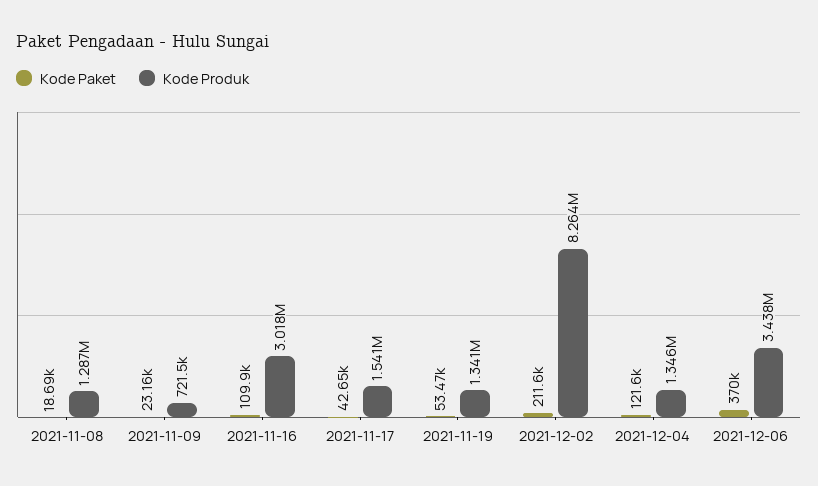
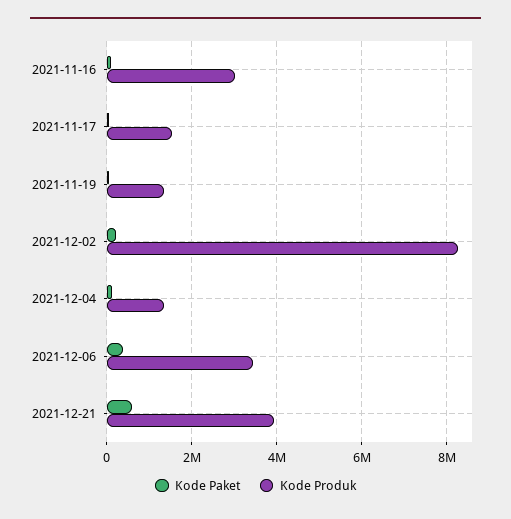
Kode Paket, 2021-11-08: 18690 -> none
Kode Produk, 2021-11-08: 1287000 -> none
Kode Paket, 2021-11-09: 23160 -> none
Kode Produk, 2021-11-09: 721500 -> none
Kode Paket, 2021-12-21: none -> 600000
Kode Produk, 2021-12-21: none -> 4000000

